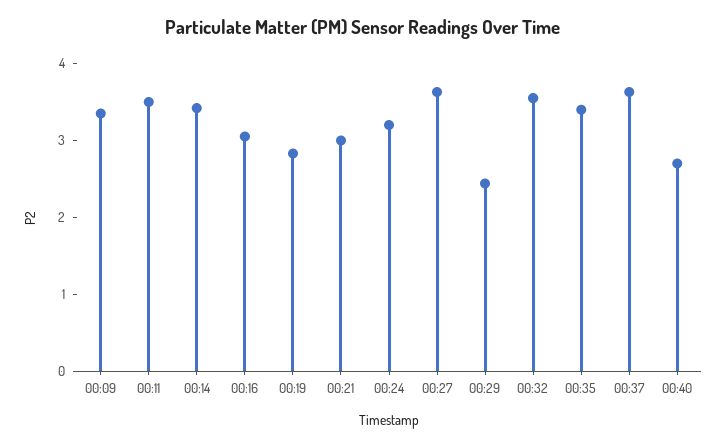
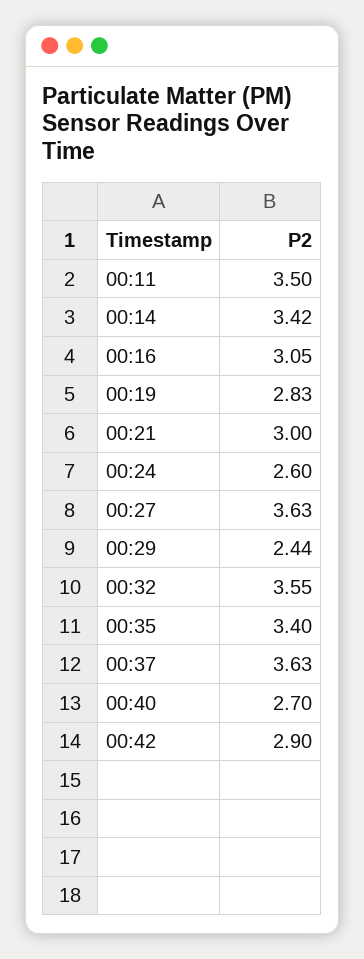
00:09: 3.4 -> none
00:24: 3.2 -> 2.6
00:42: none -> 2.9

